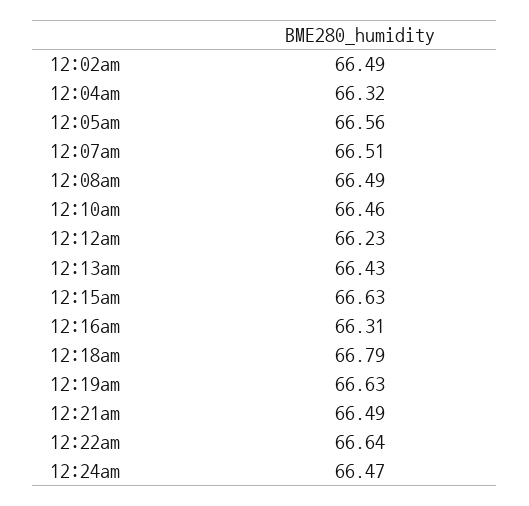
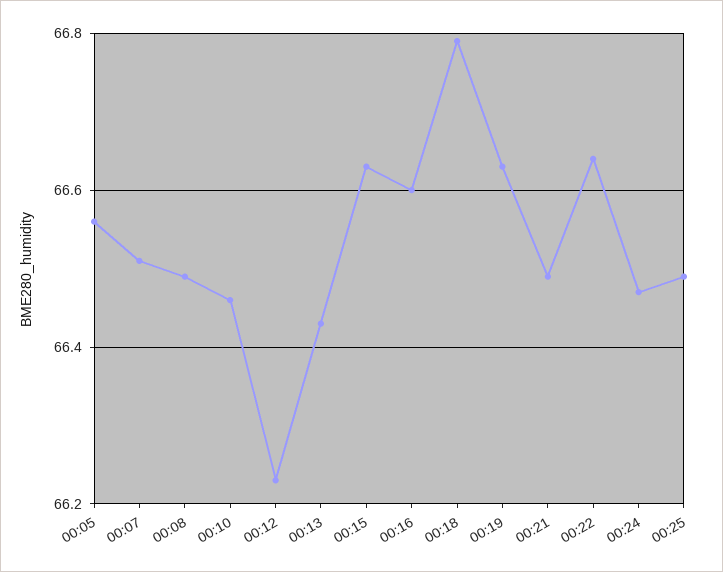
12:02am: 66.49 -> none
12:04am: 66.32 -> none
12:16am: 66.31 -> 66.6
00:25: none -> 66.5

